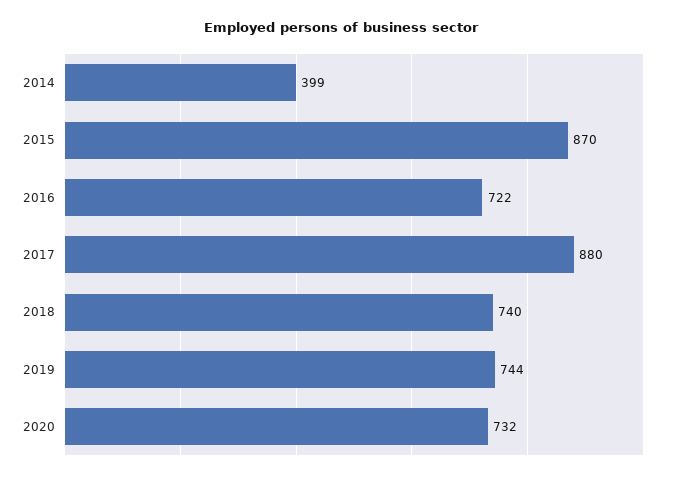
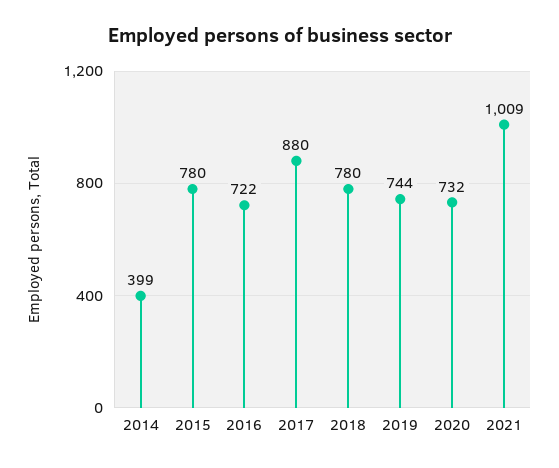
2015: 870 -> 780
2018: 740 -> 780
2021: none -> 1009

